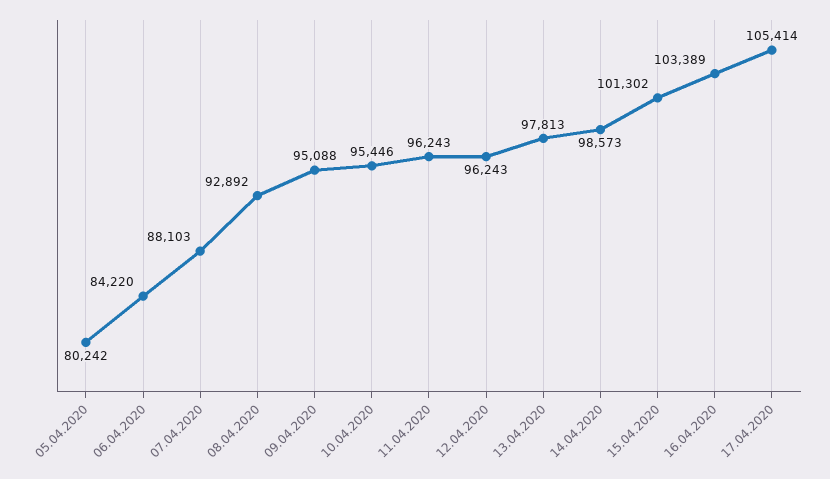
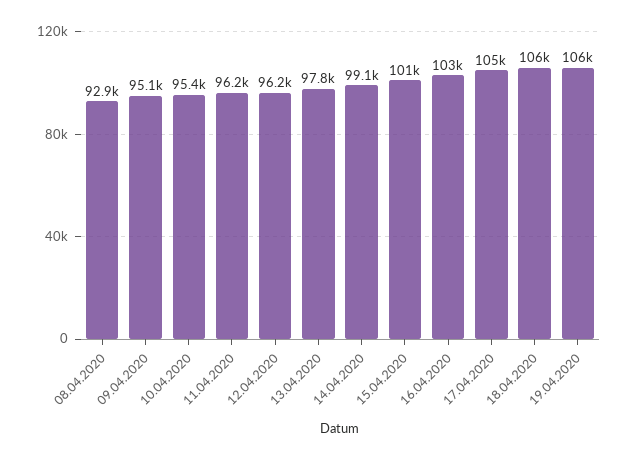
05.04.2020: 80242 -> none
06.04.2020: 84220 -> none
07.04.2020: 88103 -> none
14.04.2020: 98573 -> 99100
18.04.2020: none -> 106000
19.04.2020: none -> 106000

